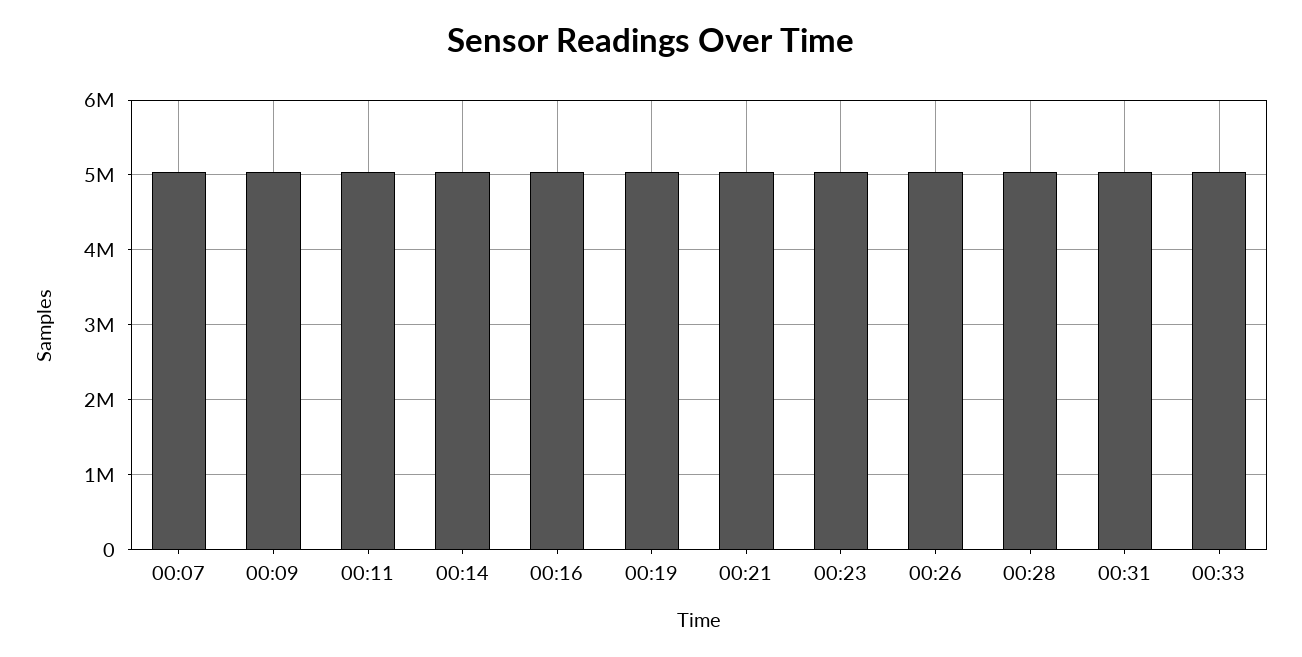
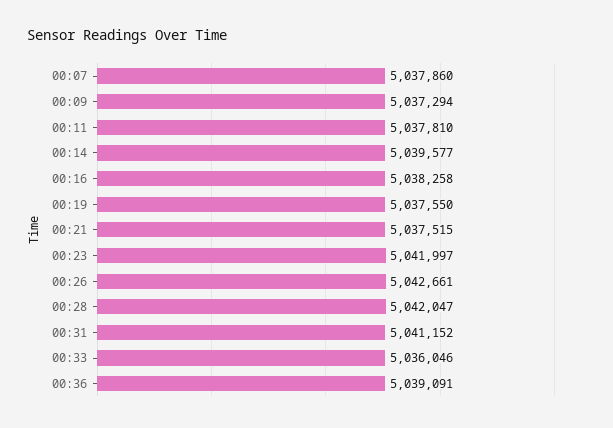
00:36: none -> 5039091

